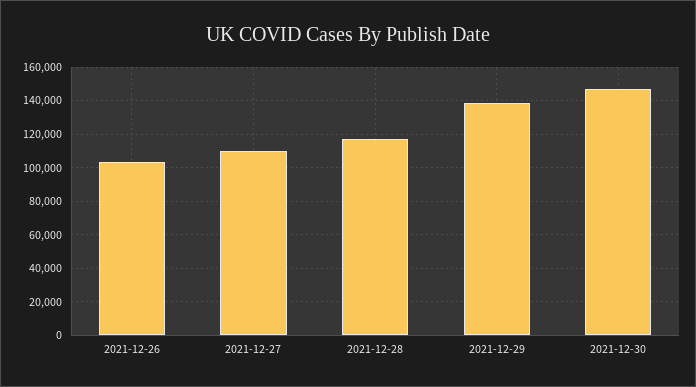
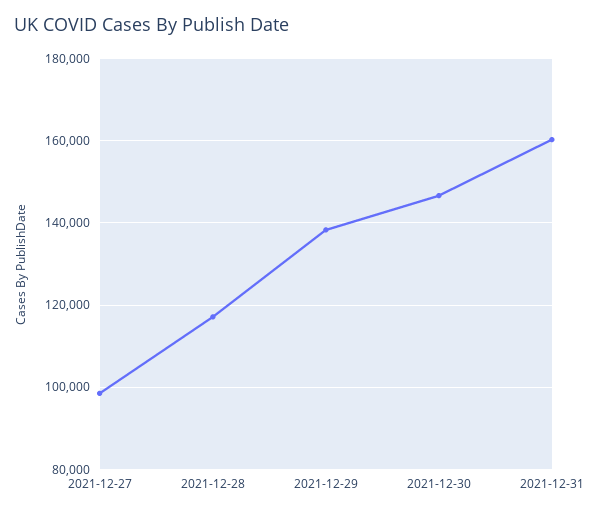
2021-12-26: 105000 -> none
2021-12-27: 110000 -> 98000
2021-12-31: none -> 160000

